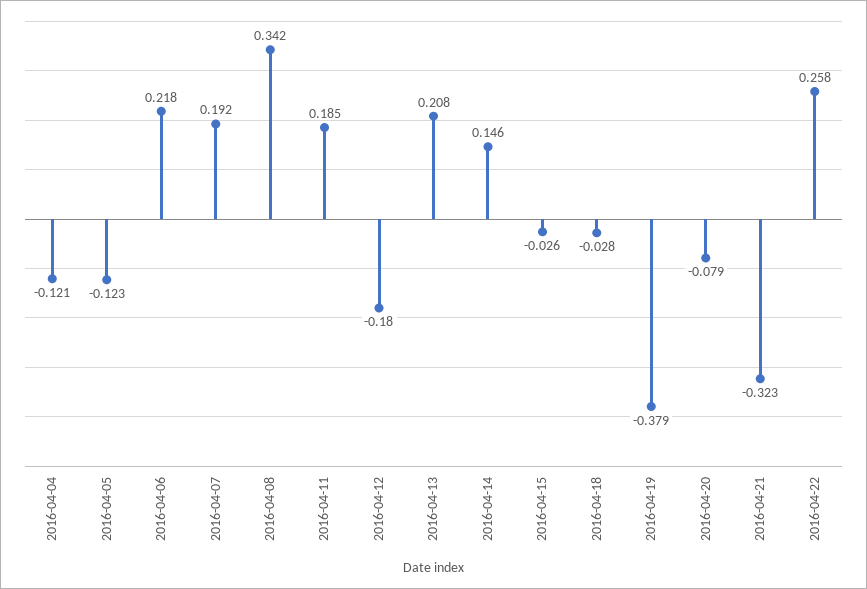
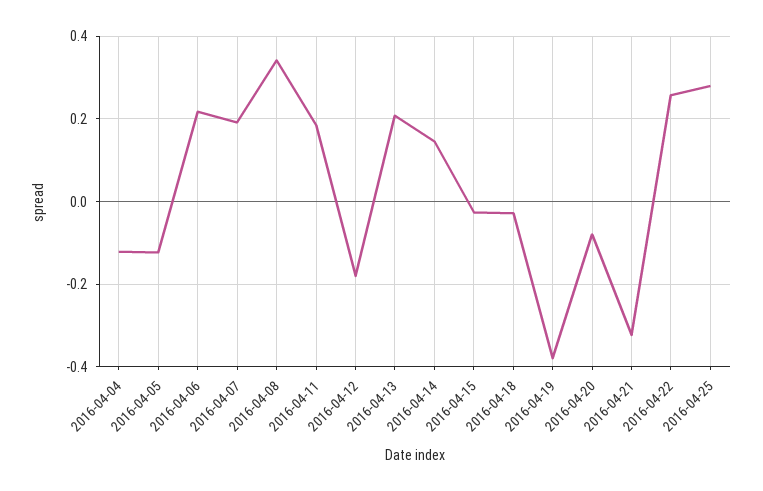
2016-04-25: none -> 0.28

